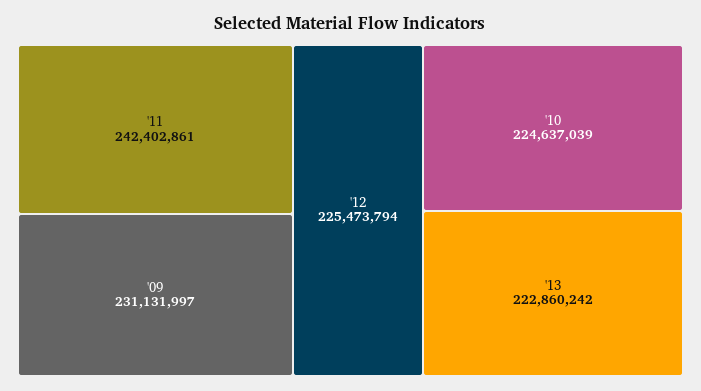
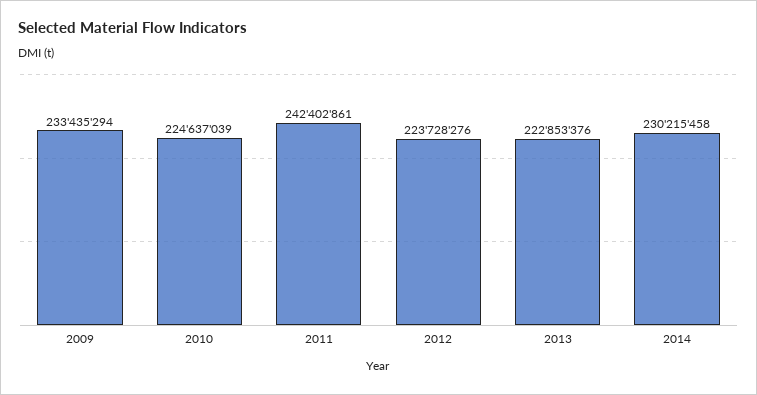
'09: 231131997 -> 233435294
'12: 225473794 -> 223728276
'13: 222860242 -> 222853376
2014: none -> 230215458

